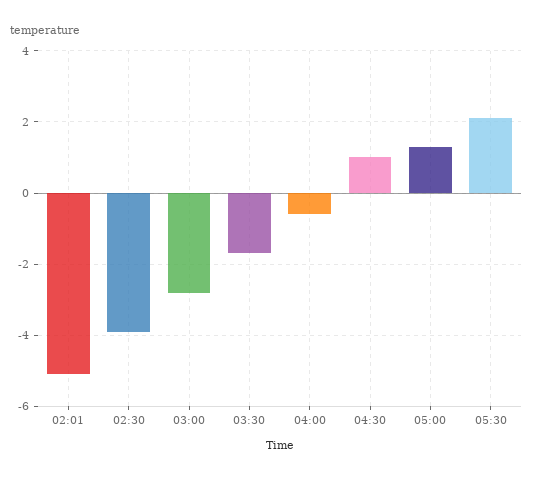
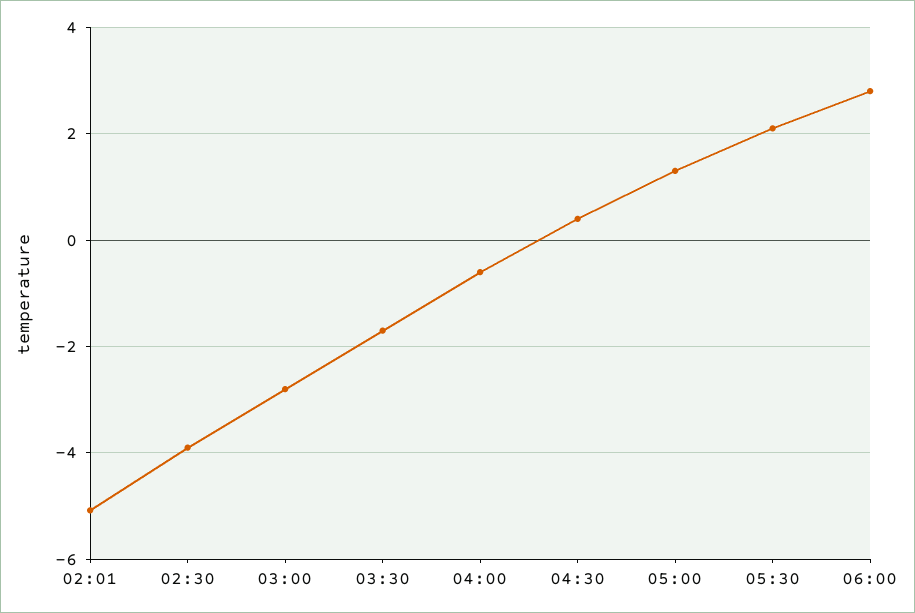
04:30: 1 -> 0.4
06:00: none -> 2.8

